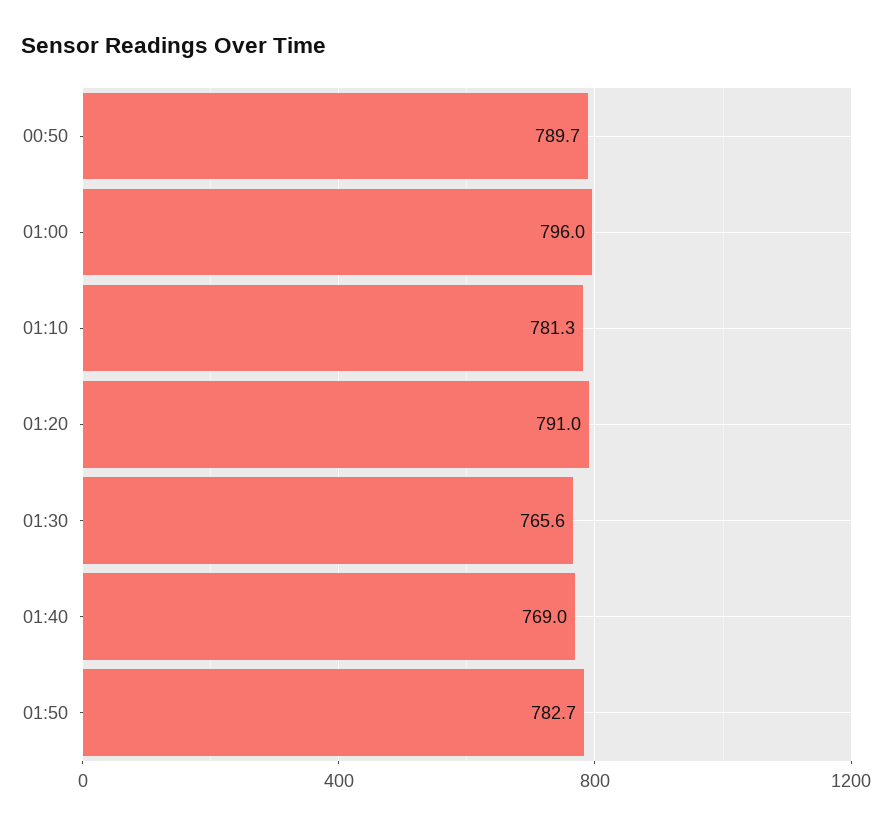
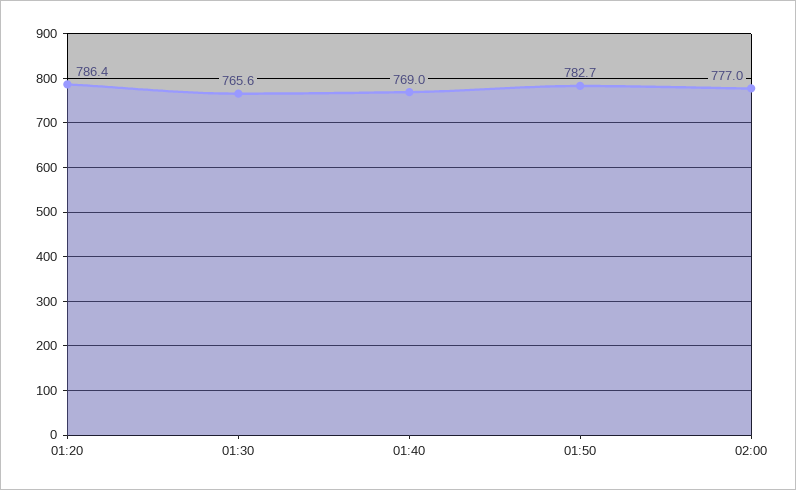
00:50: 789.7 -> none
01:00: 796 -> none
01:10: 781.3 -> none
01:20: 791 -> 786.4
02:00: none -> 777

